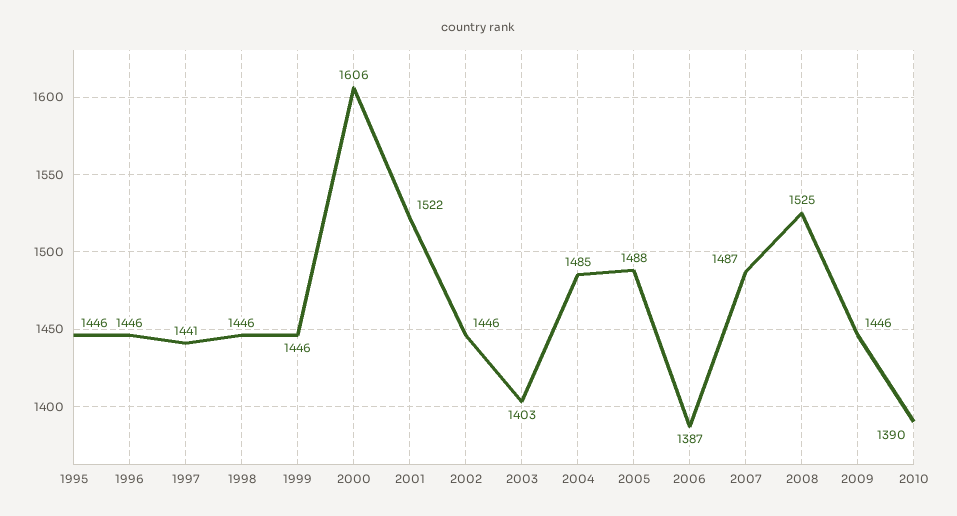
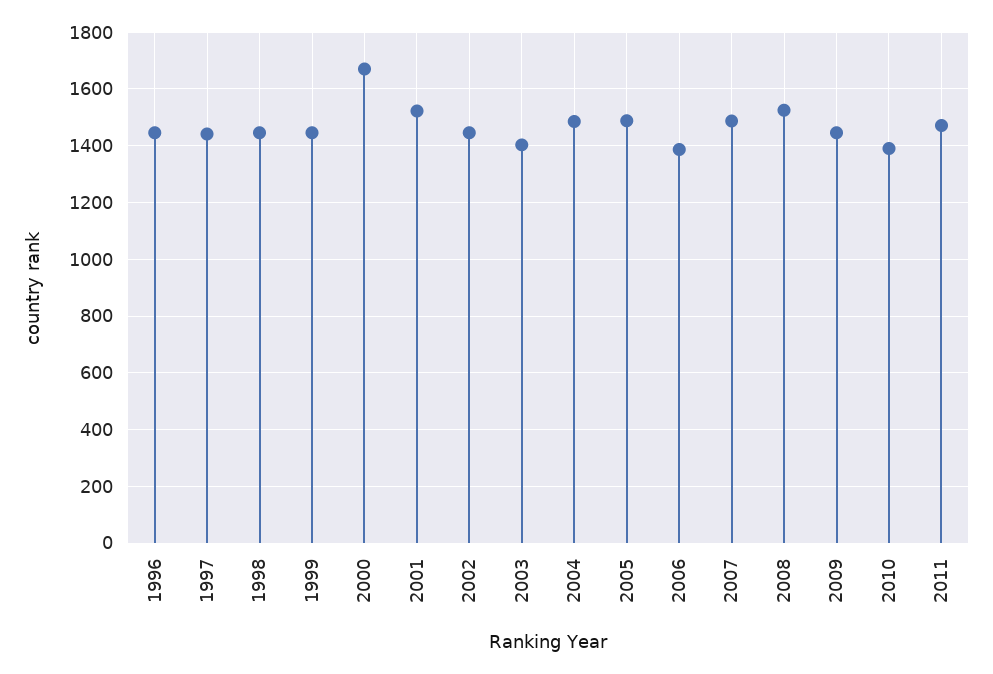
1995: 1446 -> none
2000: 1606 -> 1675
2011: none -> 1475

